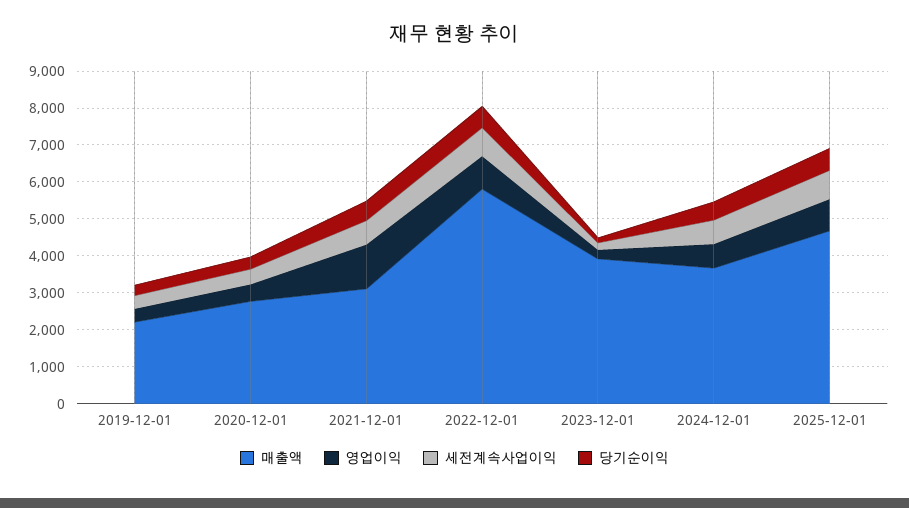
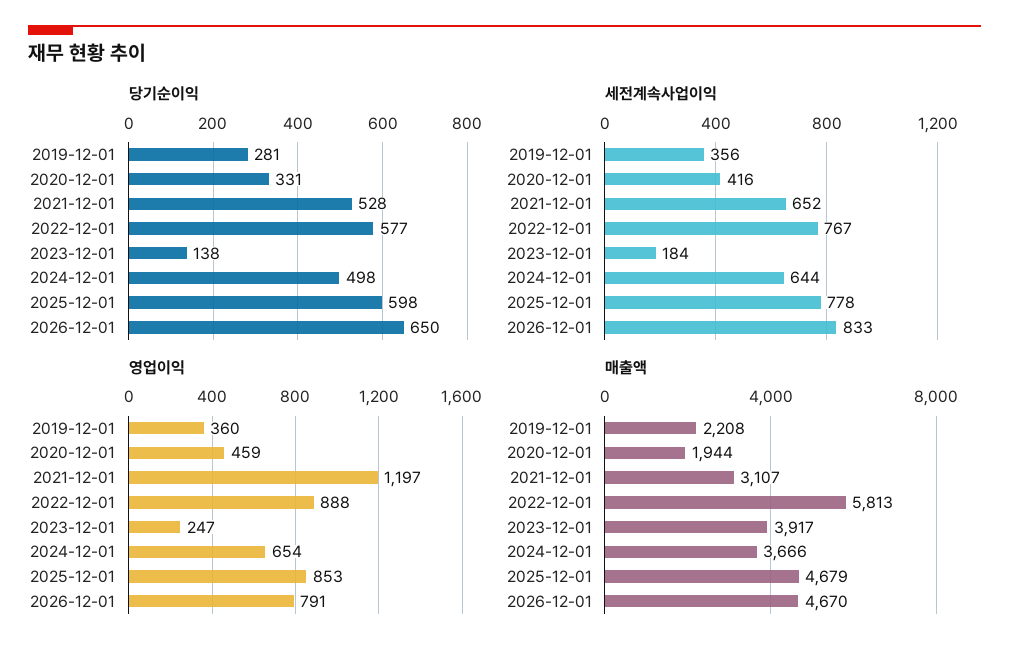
매출액, 2020-12-01: 2750 -> 1944
당기순이익, 2026-12-01: none -> 650
세전계속사업이익, 2026-12-01: none -> 833
영업이익, 2026-12-01: none -> 791
매출액, 2026-12-01: none -> 4670

